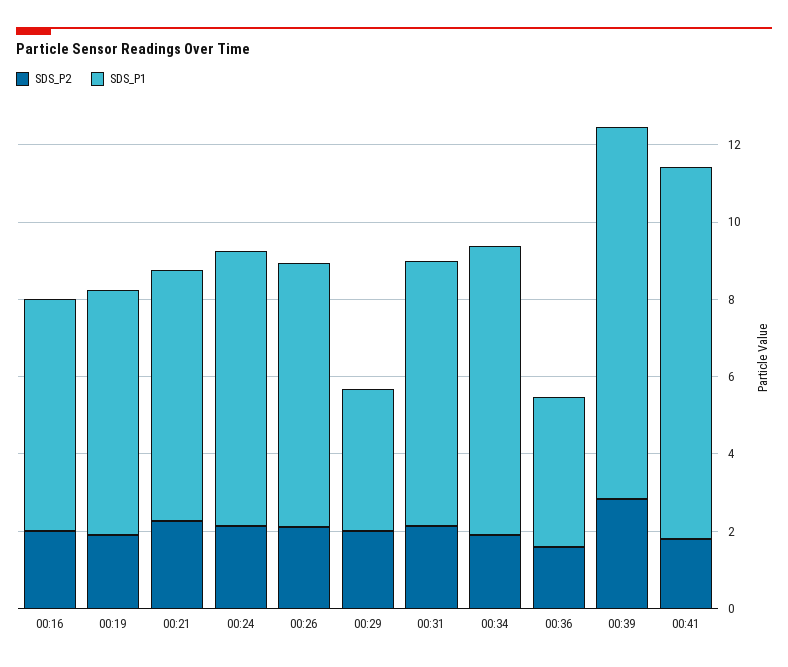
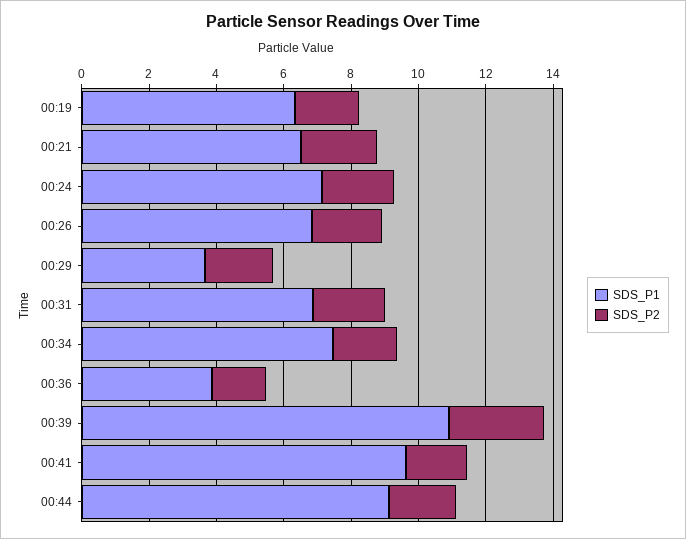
SDS_P2, 00:16: 2 -> none
SDS_P1, 00:16: 6 -> none
SDS_P1, 00:39: 9.5 -> 11
SDS_P1, 00:44: none -> 9
SDS_P2, 00:44: none -> 2

